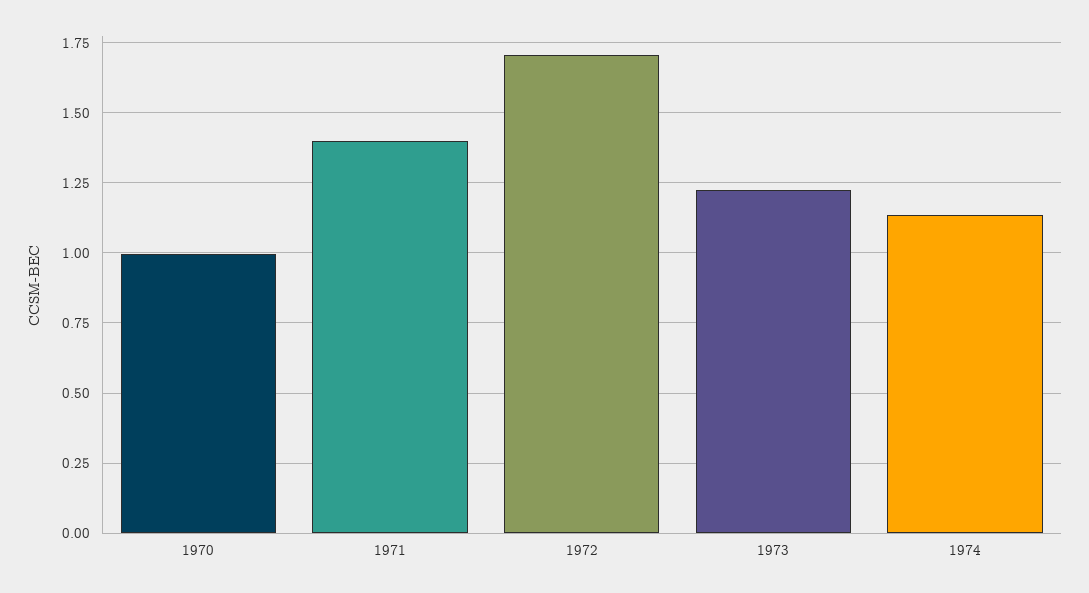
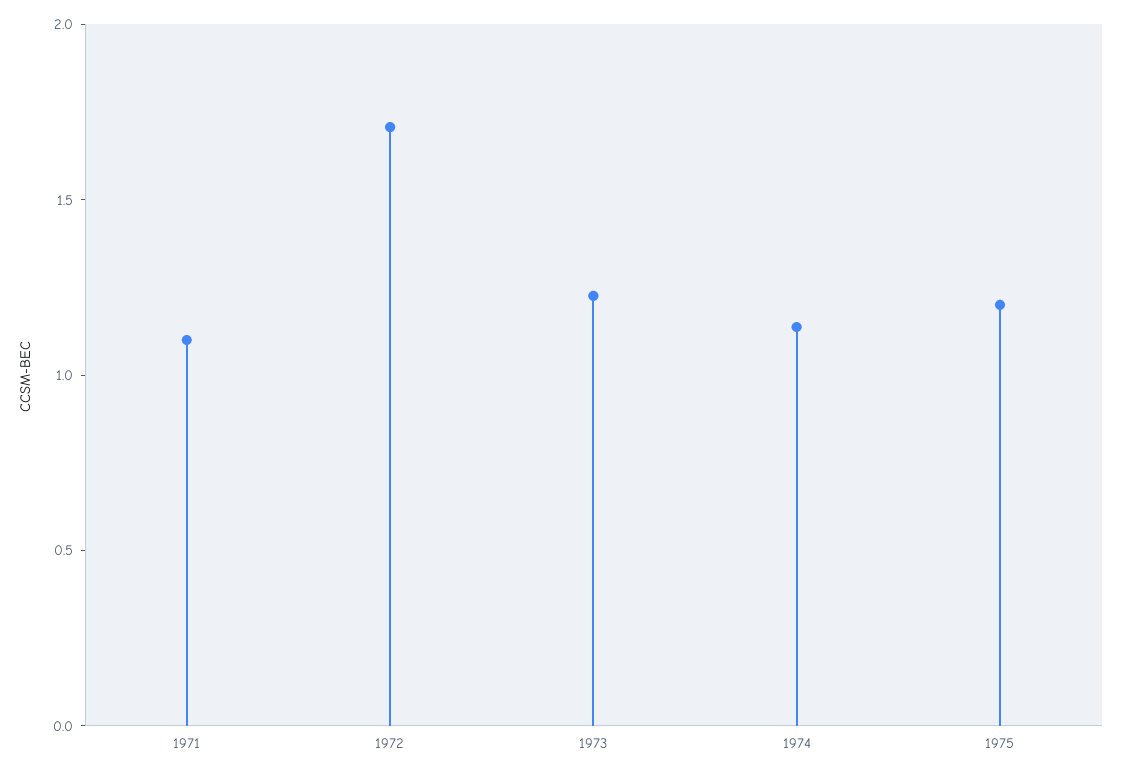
1970: 1 -> none
1971: 1.4 -> 1.1
1975: none -> 1.2

